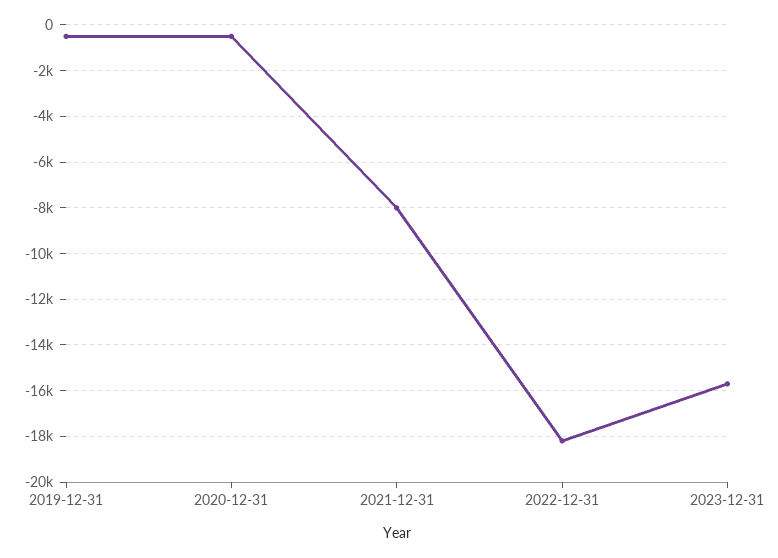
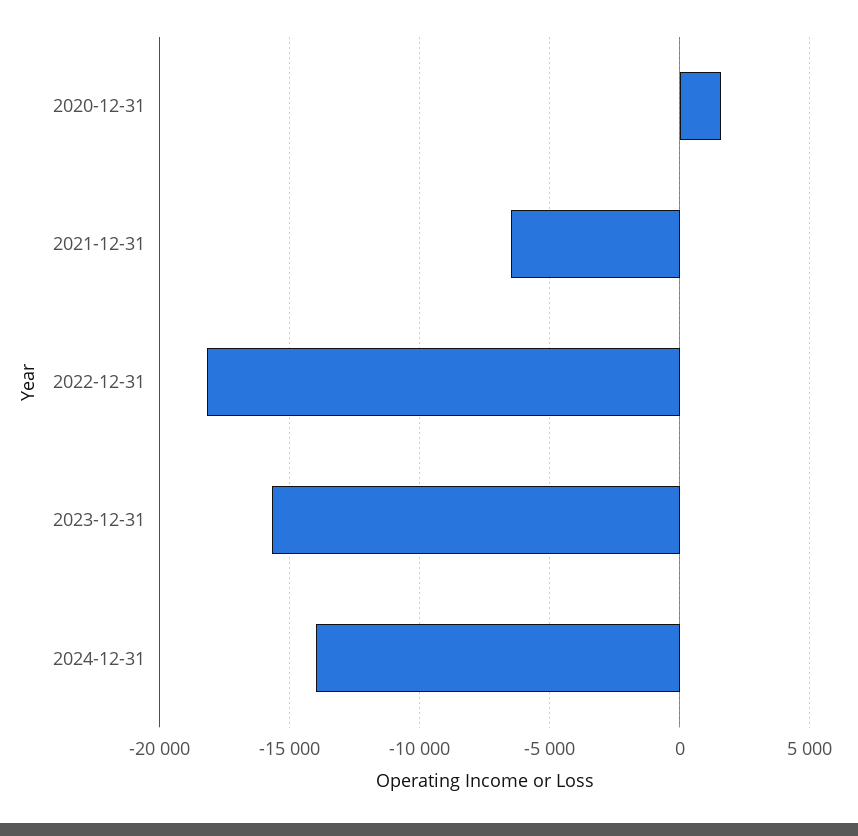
2019-12-31: -500 -> none
2020-12-31: -500 -> 1500
2021-12-31: -8000 -> -6500
2024-12-31: none -> -14000

